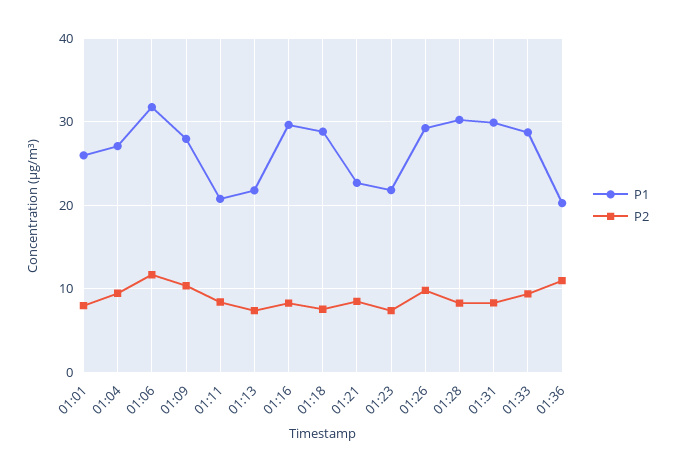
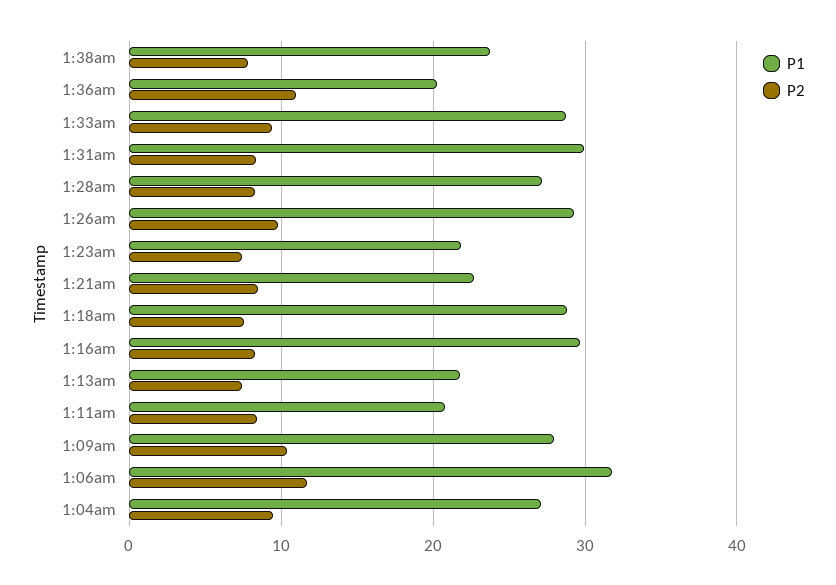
P1, 01:01: 26 -> none
P2, 01:01: 8 -> none
P1, 01:28: 30 -> 27
P1, 1:38am: none -> 24
P2, 1:38am: none -> 8

